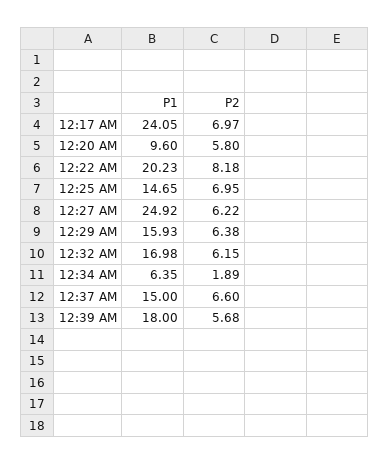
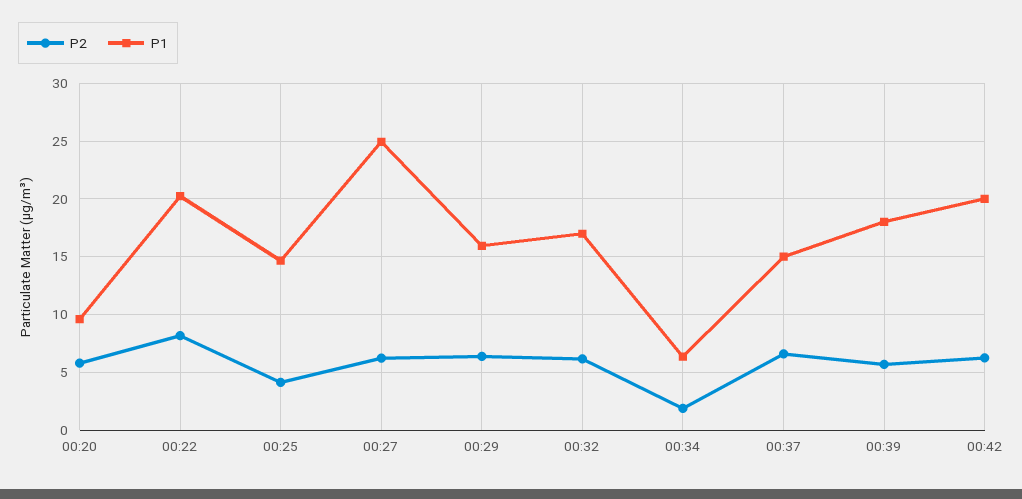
P1, 12:17 AM: 24.05 -> none
P2, 12:17 AM: 6.97 -> none
P2, 12:25 AM: 6.95 -> 4
P2, 00:42: none -> 6
P1, 00:42: none -> 20

